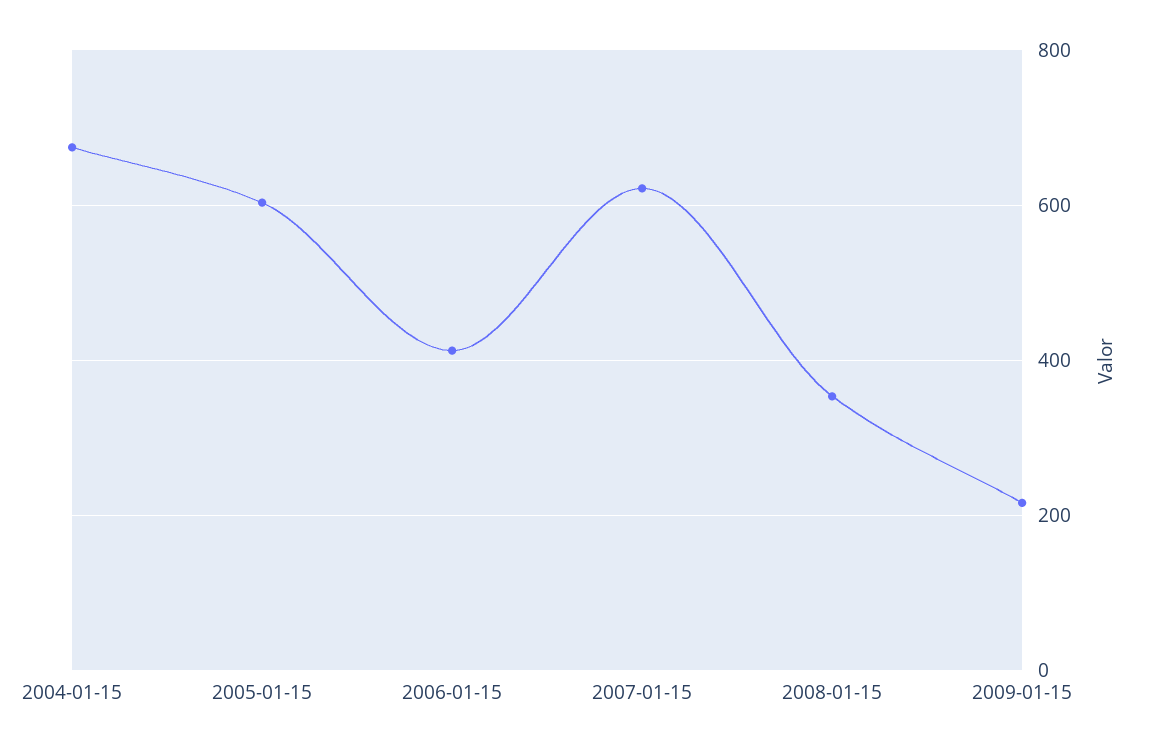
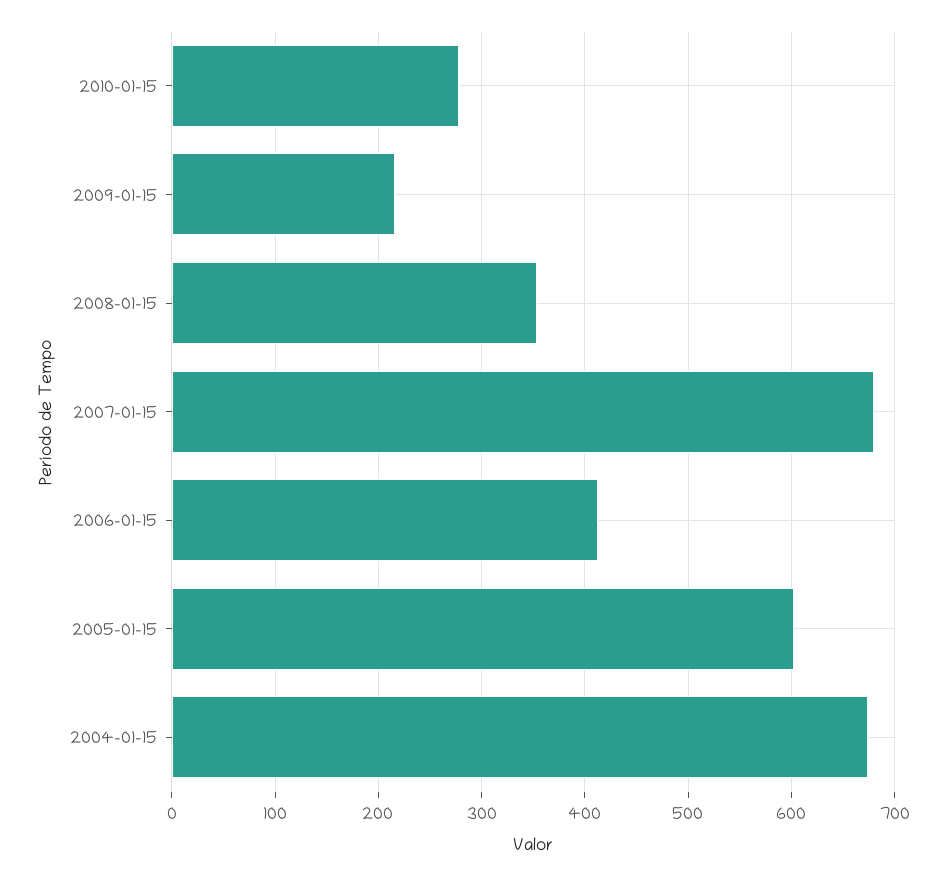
2007-01-15: 620 -> 680
2010-01-15: none -> 280

